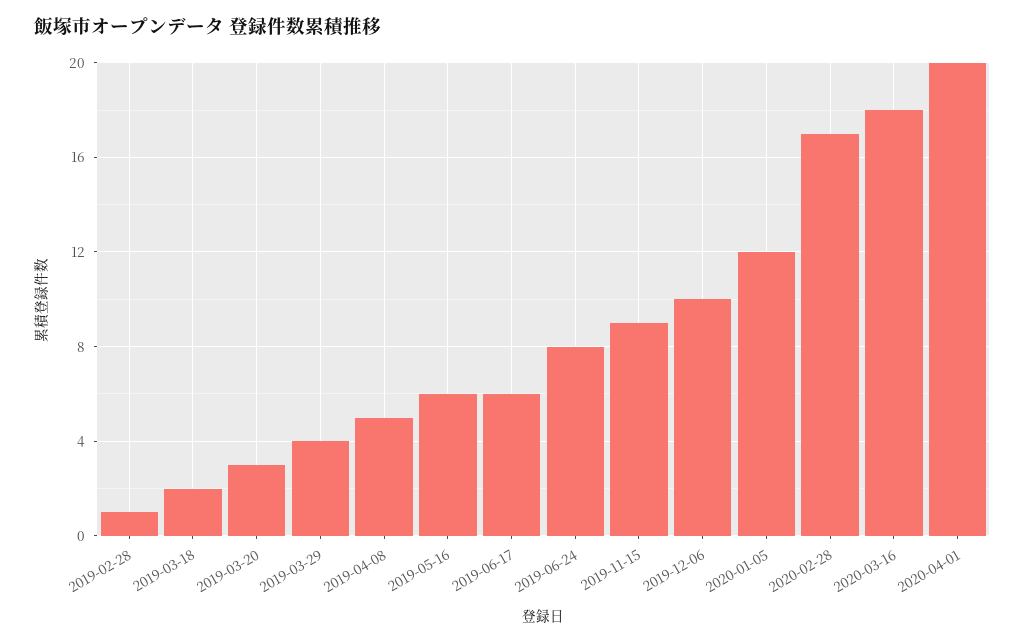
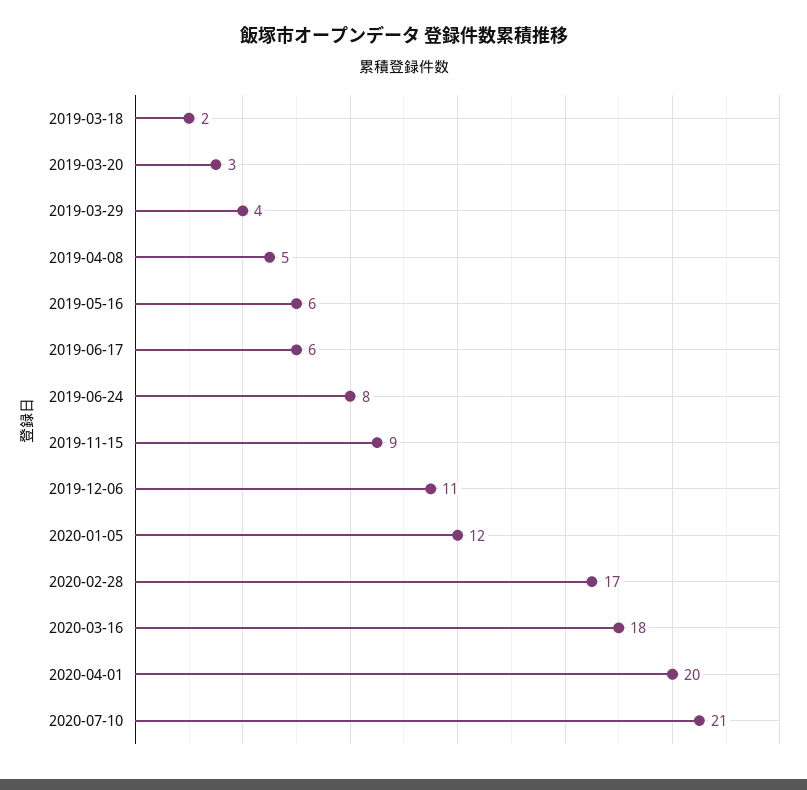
2019-02-28: 1 -> none
2019-12-06: 10 -> 11
2020-07-10: none -> 21

